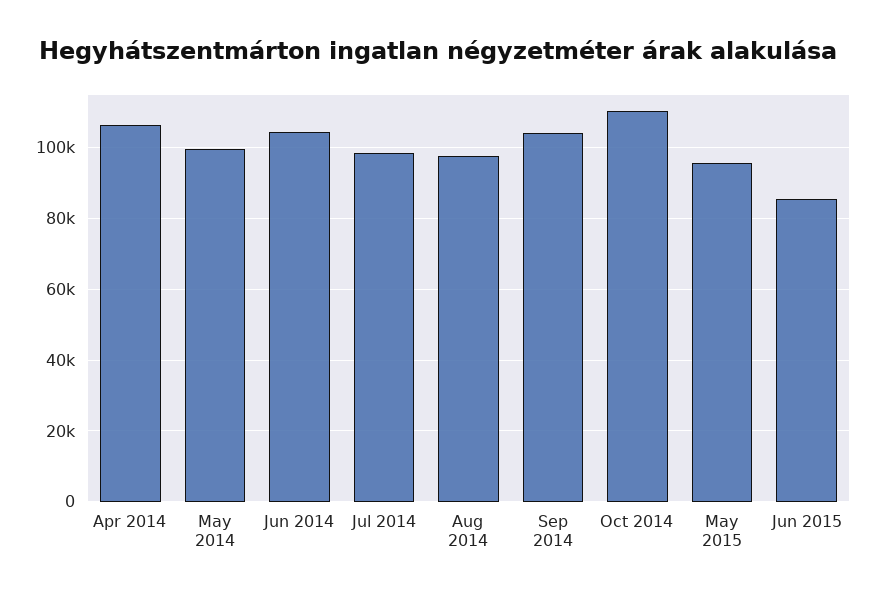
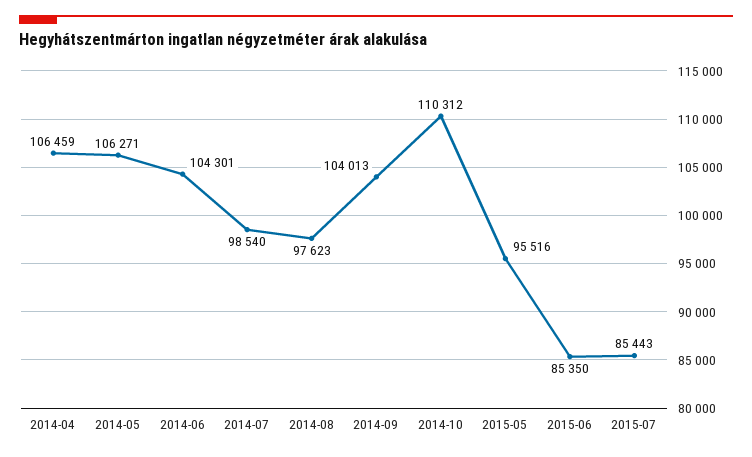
May 2014: 100000 -> 106271
2015-07: none -> 85443

